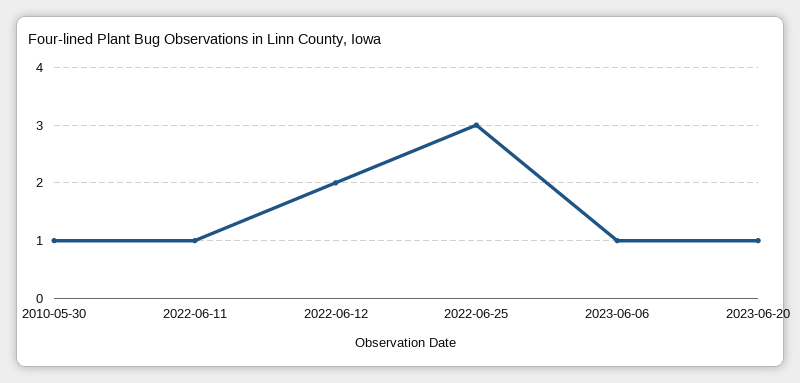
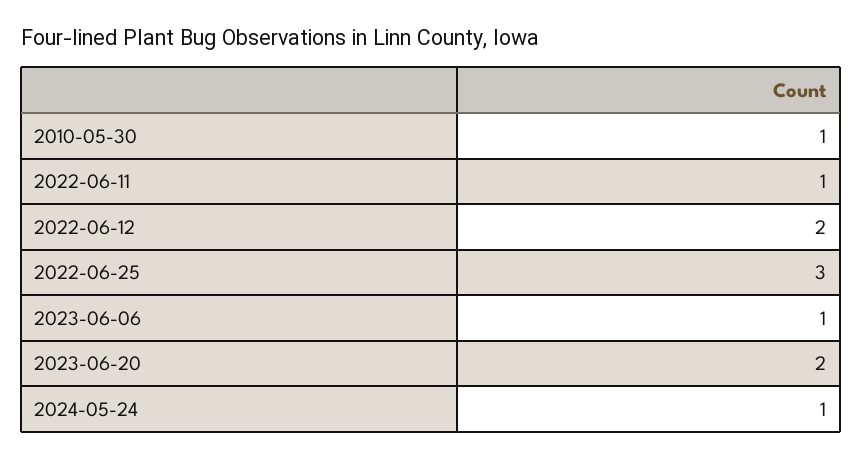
2023-06-20: 1 -> 2
2024-05-24: none -> 1

